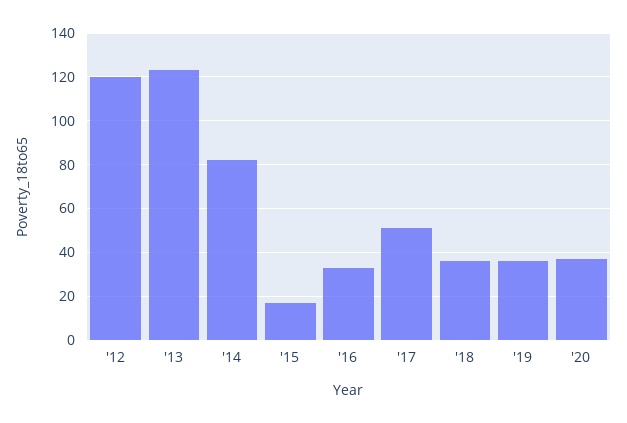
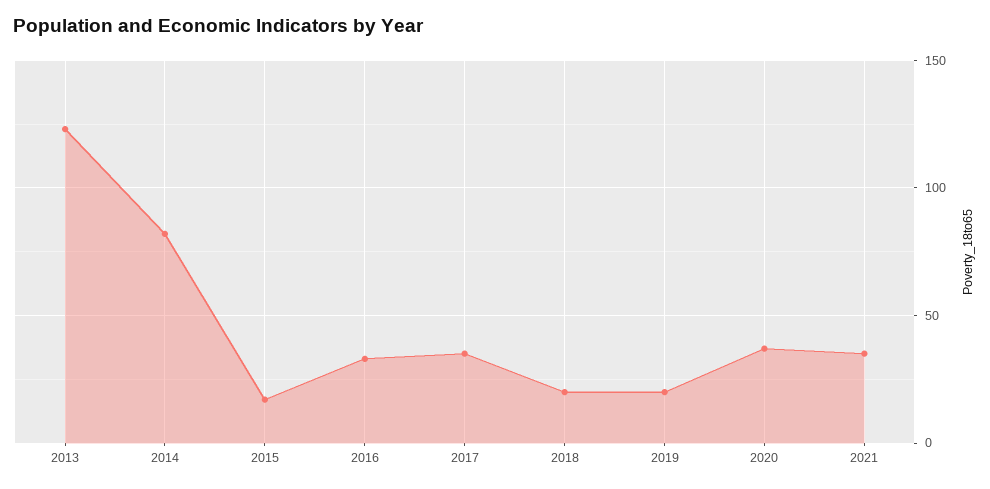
'12: 120 -> none
'17: 50 -> 35
'18: 35 -> 20
'19: 35 -> 20
2021: none -> 35

